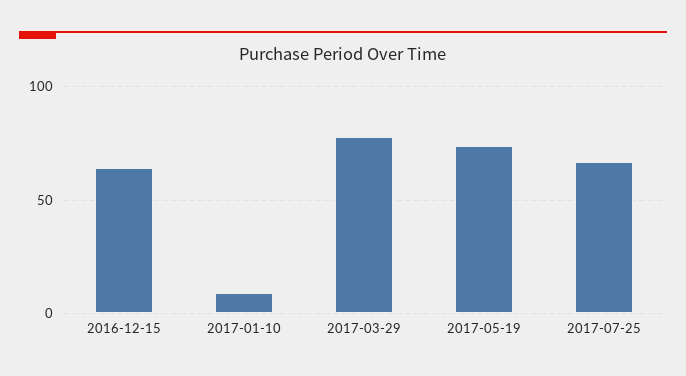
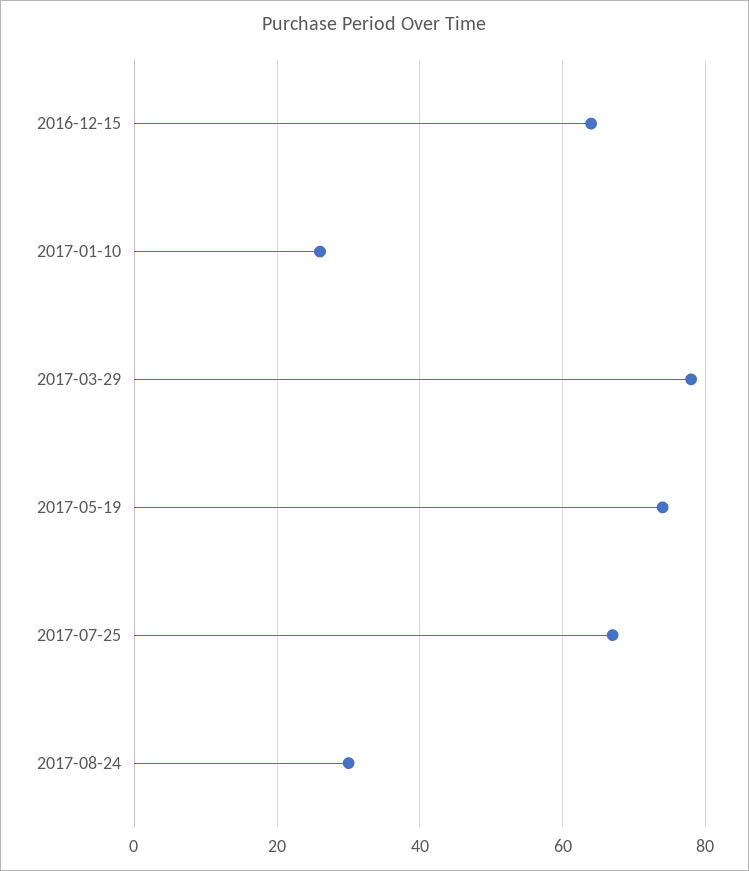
2017-01-10: 10 -> 25
2017-08-24: none -> 30

